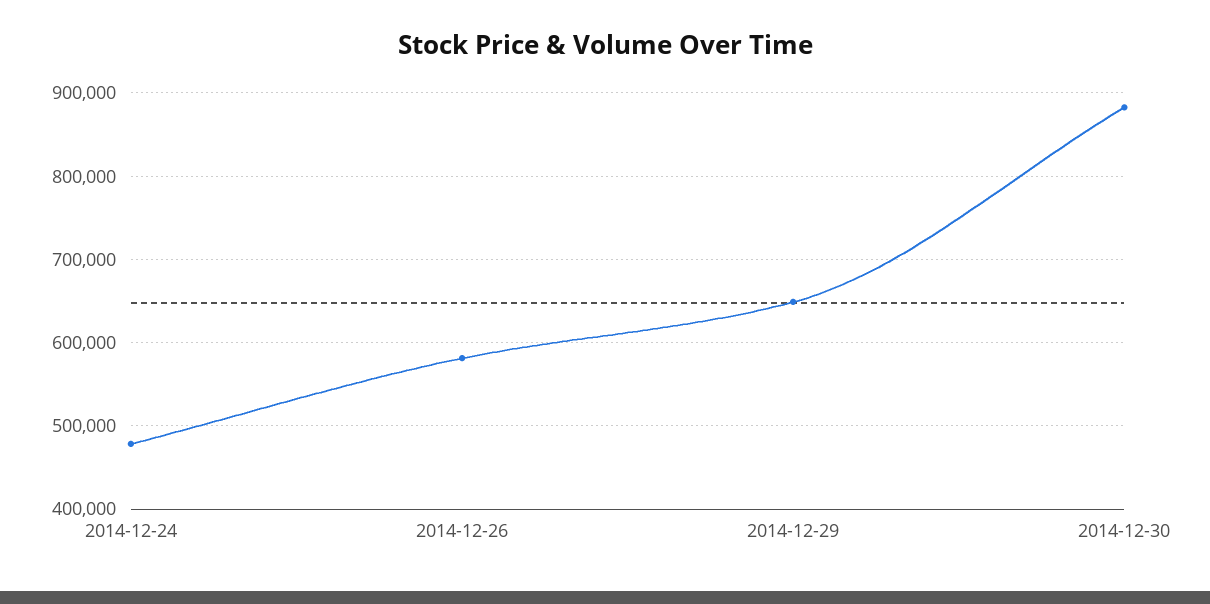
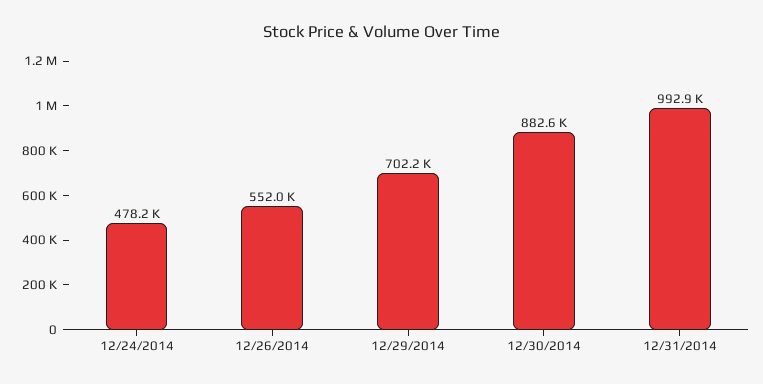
2014-12-26: 580000 -> 552000
2014-12-29: 650000 -> 702200
12/31/2014: none -> 992900

